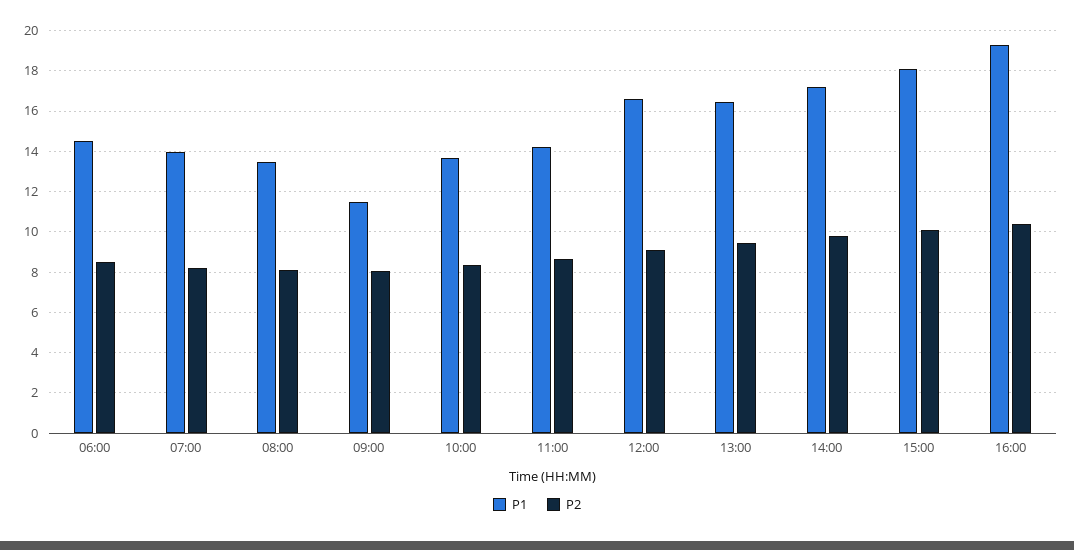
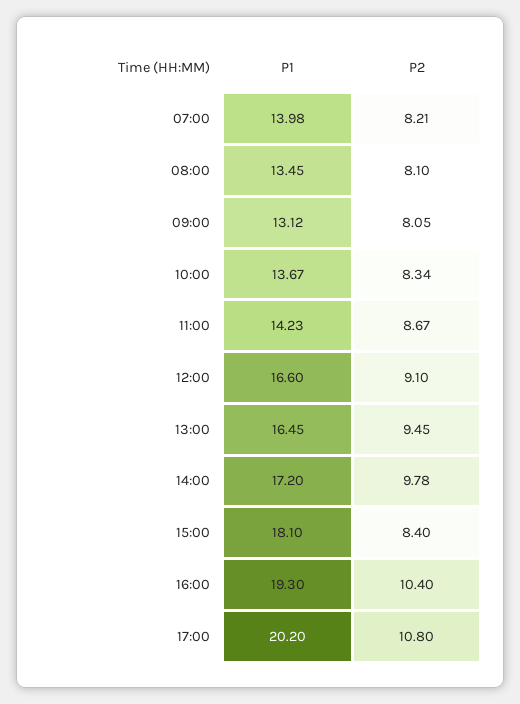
P1, 06:00: 14.5 -> none
P2, 06:00: 8.5 -> none
P1, 09:00: 11.5 -> 13.12
P2, 15:00: 10 -> 8.4
P1, 17:00: none -> 20.2
P2, 17:00: none -> 10.8

